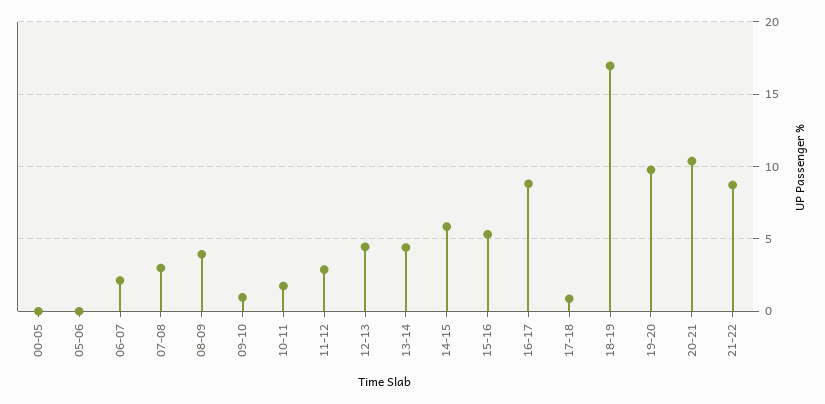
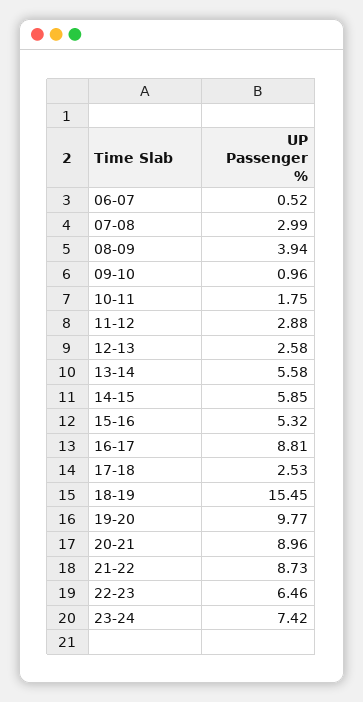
00-05: 0 -> none
05-06: 0 -> none
06-07: 2 -> 0.52
12-13: 4.5 -> 2.58
13-14: 4.5 -> 5.58
17-18: 1 -> 2.53
18-19: 17 -> 15.45
20-21: 10.5 -> 8.96
22-23: none -> 6.46
23-24: none -> 7.42

